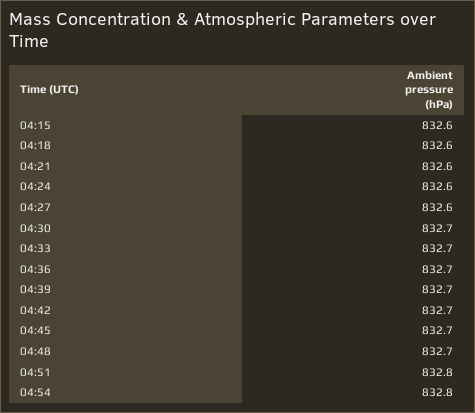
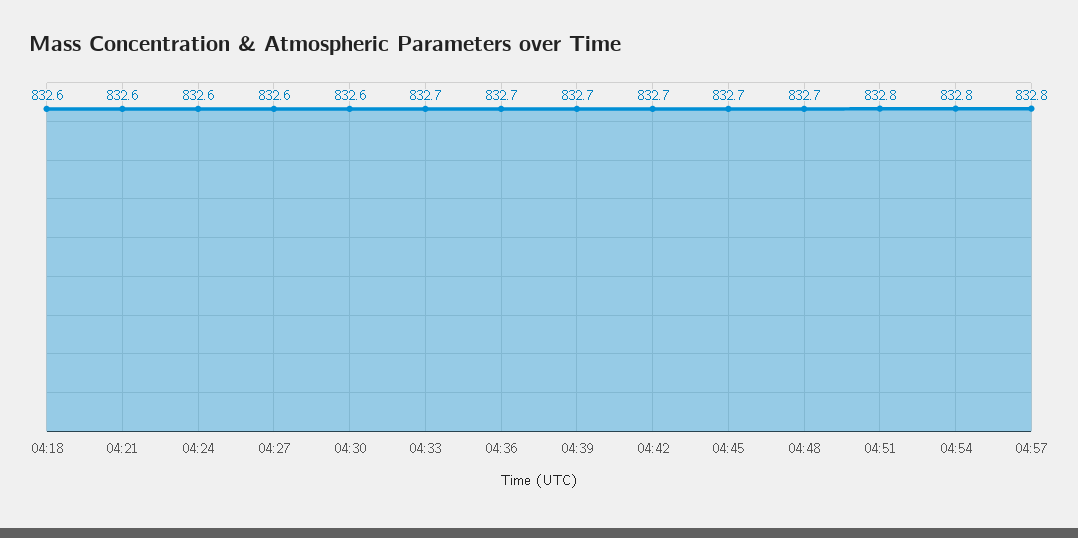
04:15: 832.6 -> none
04:30: 832.7 -> 832.6
04:57: none -> 832.8

